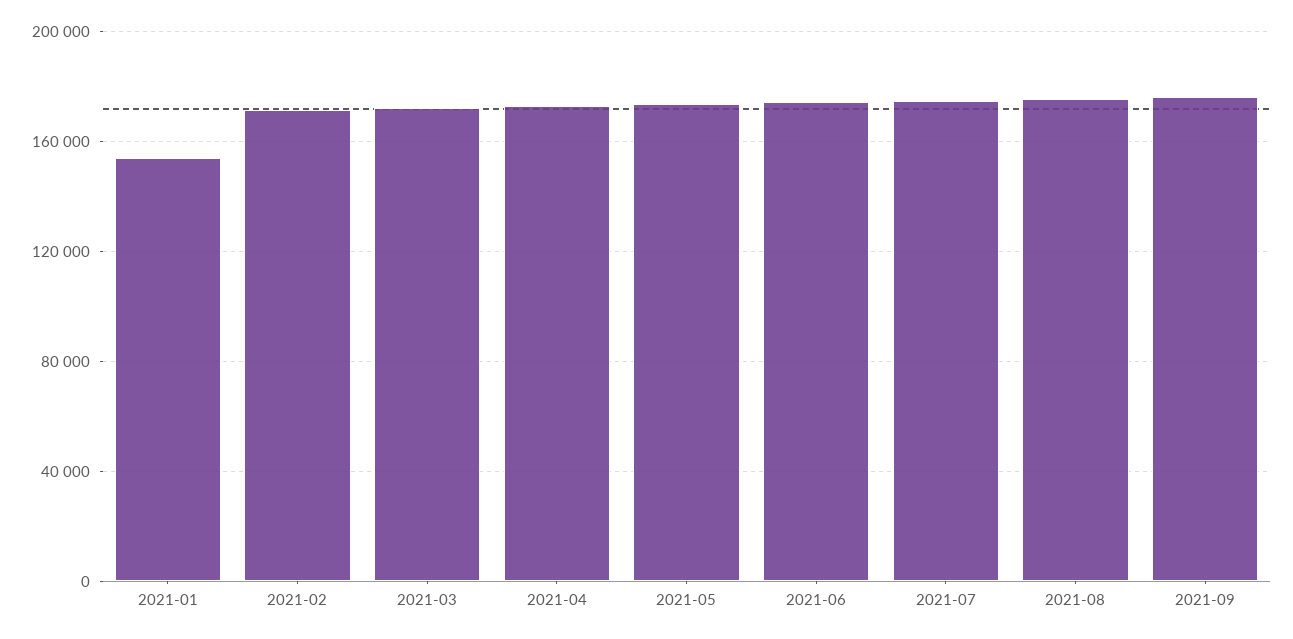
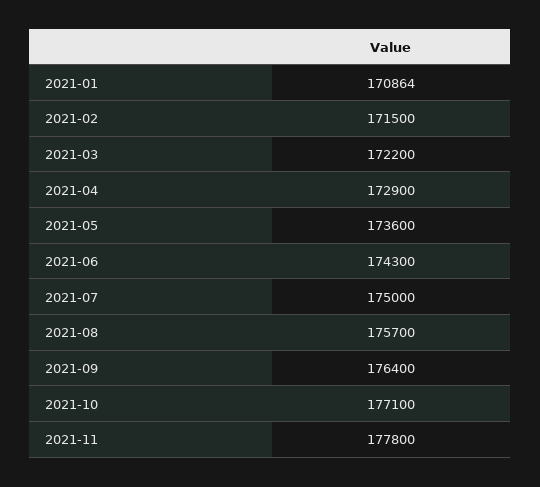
2021-01: 155000 -> 170864
2021-10: none -> 177100
2021-11: none -> 177800

